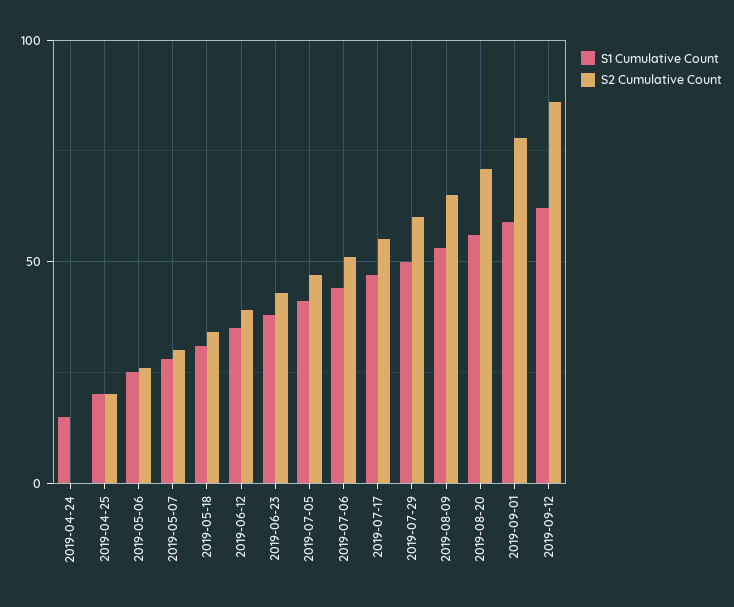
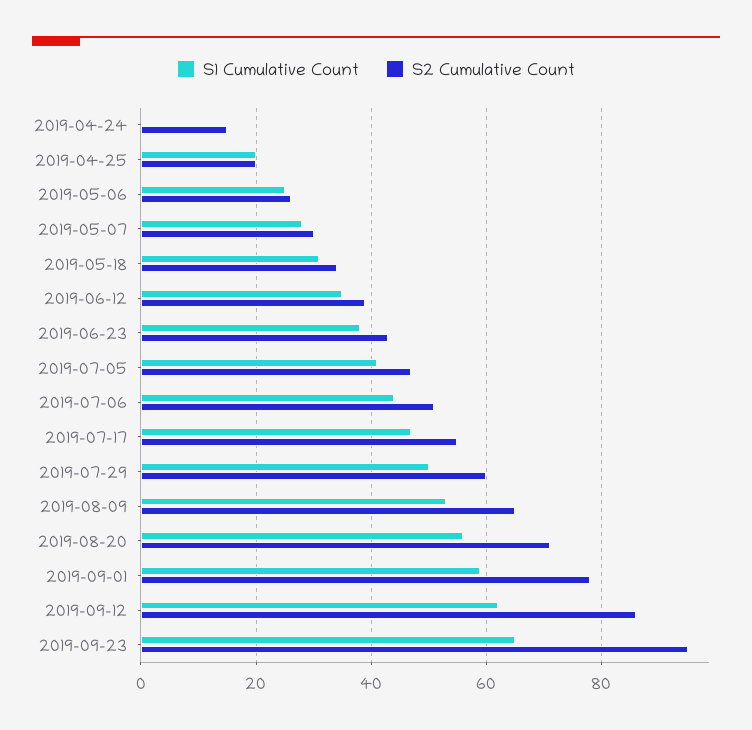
S1 Cumulative Count, 2019-04-24: 15 -> 0
S2 Cumulative Count, 2019-04-24: 0 -> 15
S1 Cumulative Count, 2019-09-23: none -> 65
S2 Cumulative Count, 2019-09-23: none -> 95

